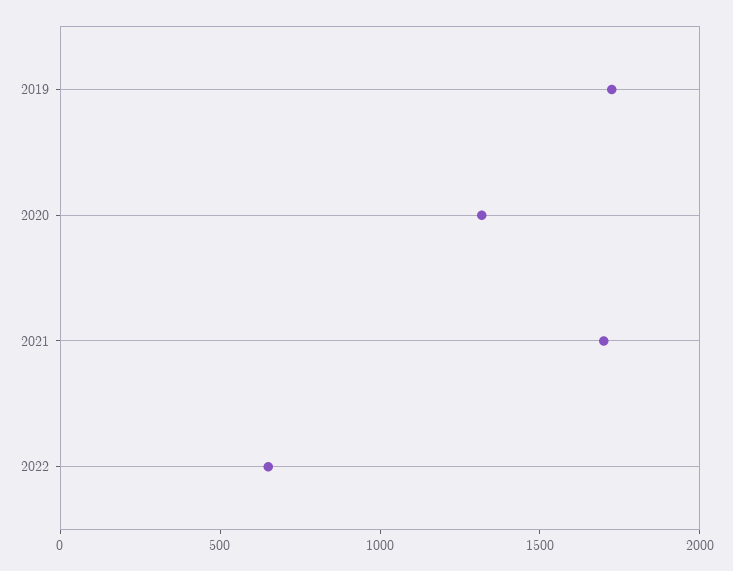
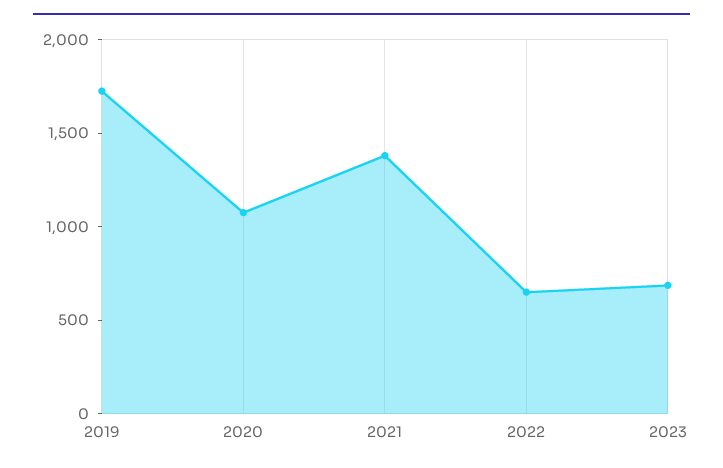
2020: 1300 -> 1100
2021: 1700 -> 1400
2023: none -> 700

